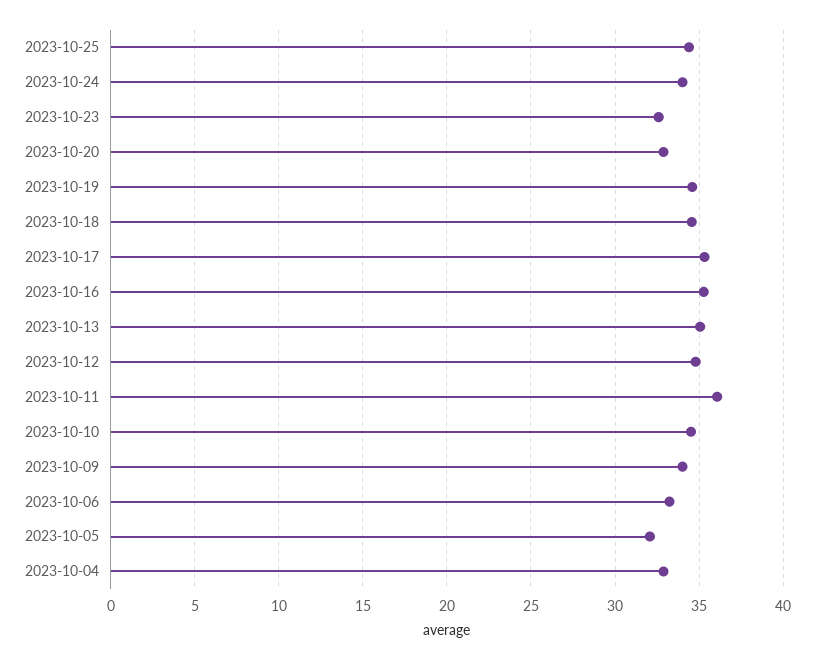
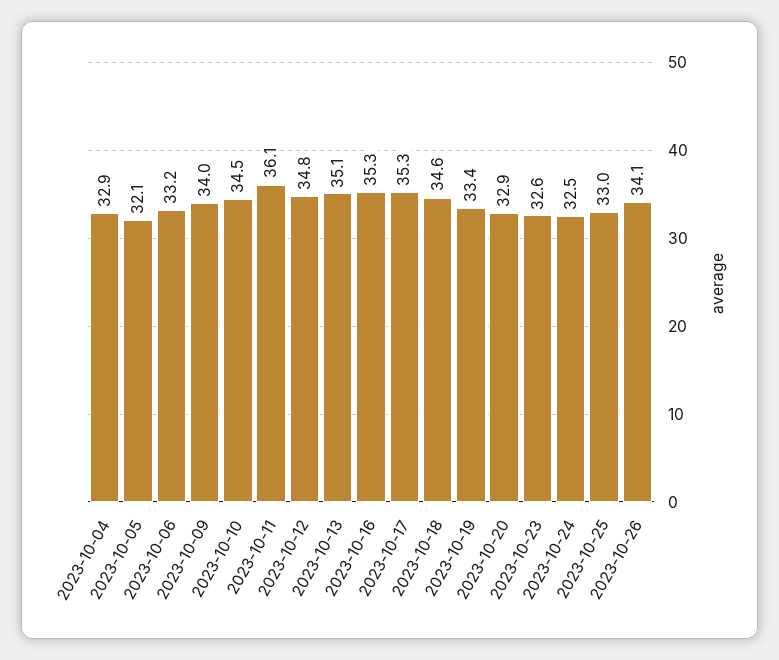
2023-10-25: 34.5 -> 33
2023-10-24: 34 -> 32.5
2023-10-19: 34.5 -> 33.4
2023-10-26: none -> 34.1

